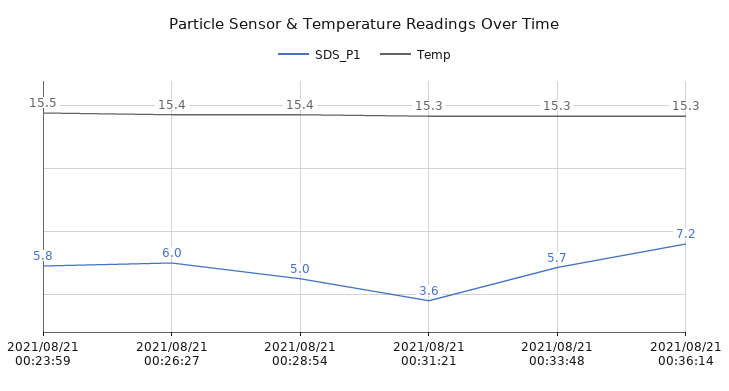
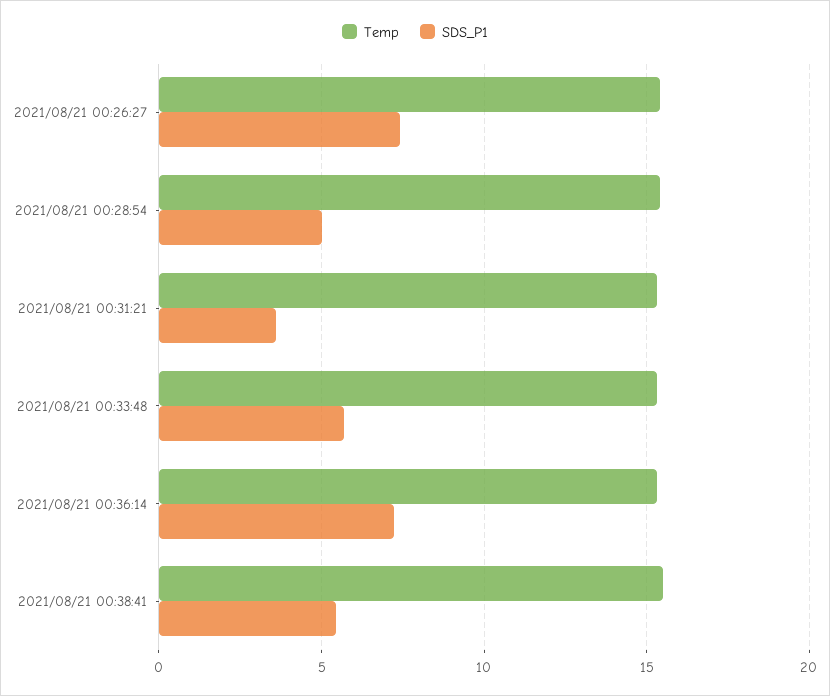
SDS_P1, 2021/08/21 00:23:59: 5.8 -> none
Temp, 2021/08/21 00:23:59: 15.5 -> none
SDS_P1, 2021/08/21 00:26:27: 6 -> 7.5
Temp, 2021/08/21 00:38:41: none -> 15.5
SDS_P1, 2021/08/21 00:38:41: none -> 5.5

